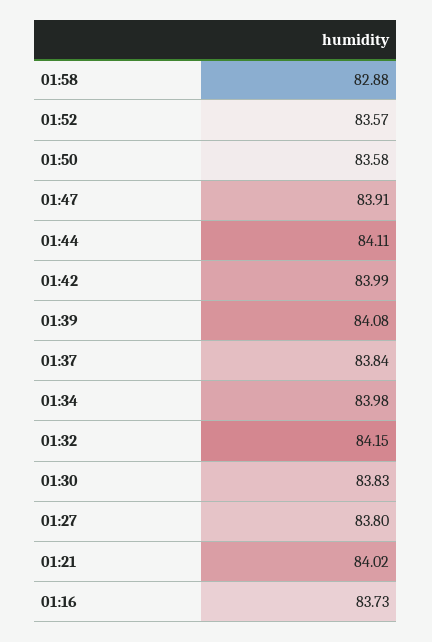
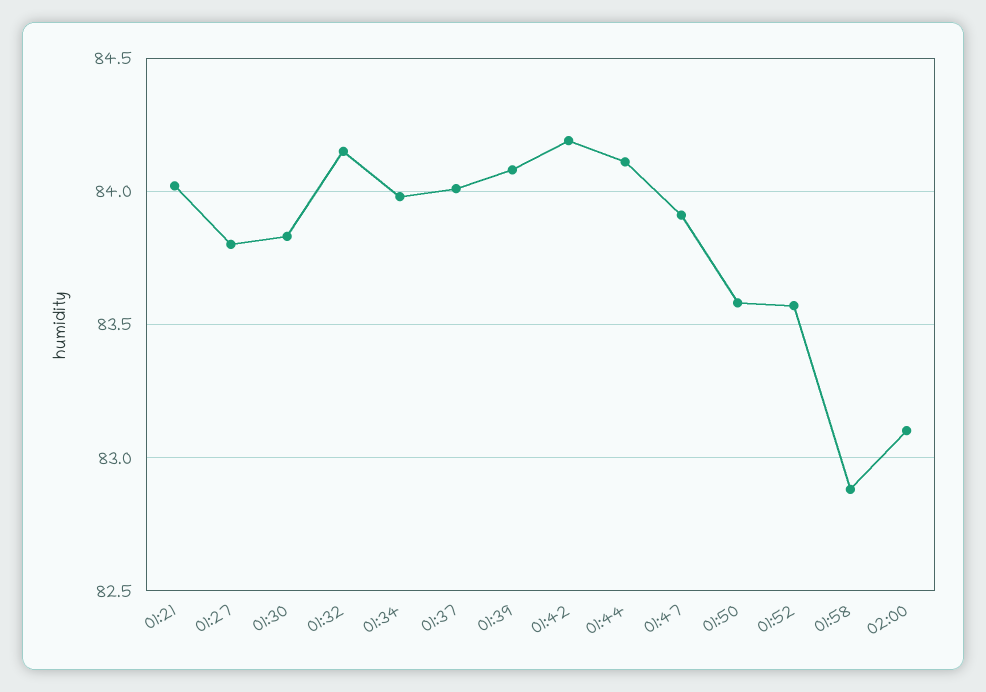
01:42: 83.99 -> 84.2
01:37: 83.84 -> 84
01:16: 83.73 -> none
02:00: none -> 83.1

